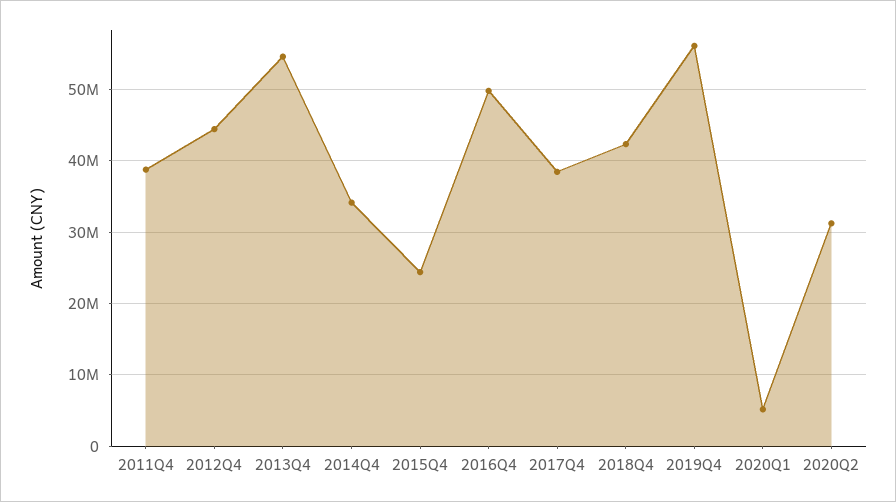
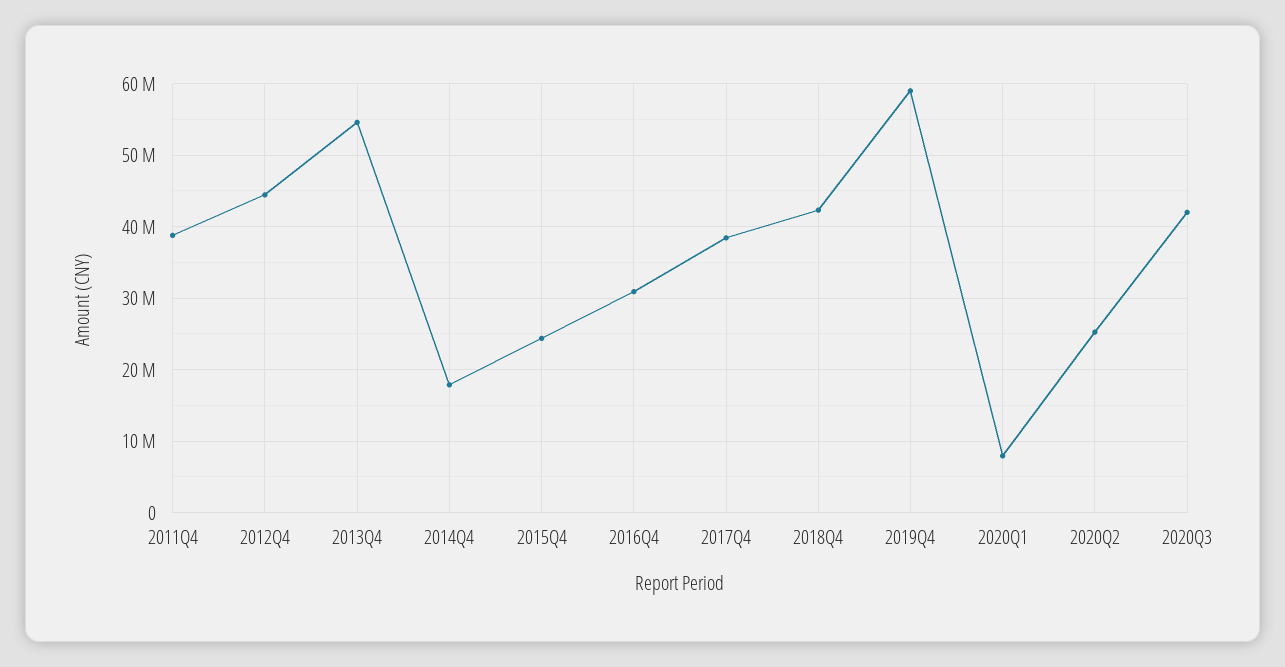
2014Q4: 34000000 -> 18000000
2016Q4: 50000000 -> 31000000
2019Q4: 56000000 -> 59000000
2020Q1: 5000000 -> 8000000
2020Q2: 31000000 -> 25000000
2020Q3: none -> 42000000

